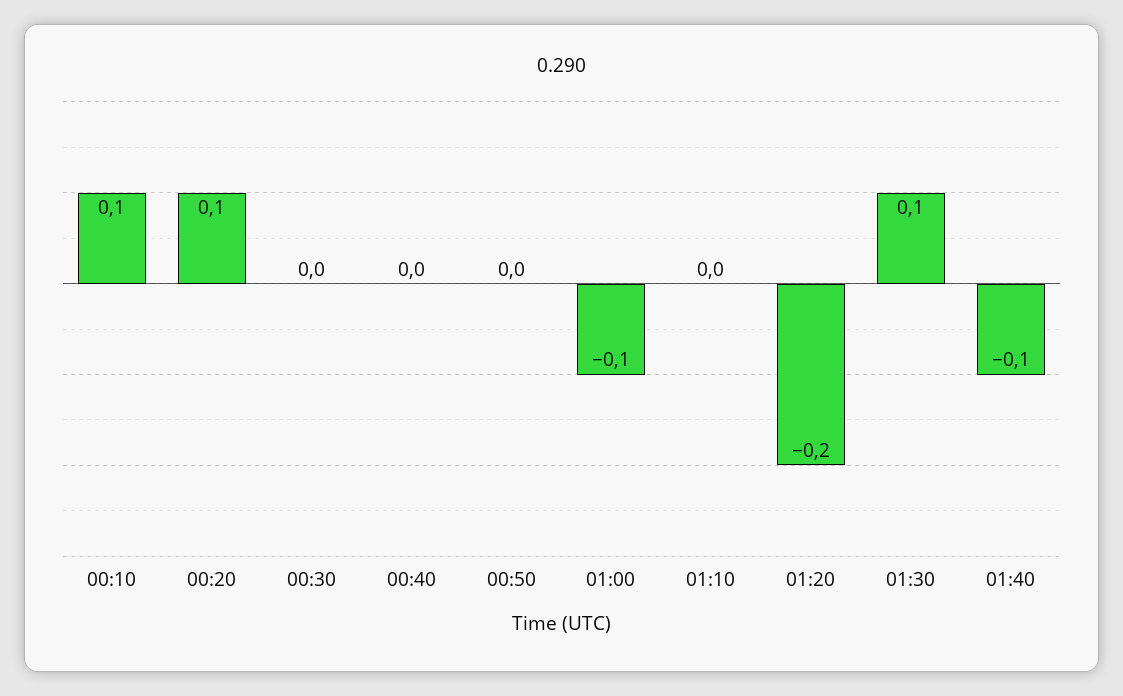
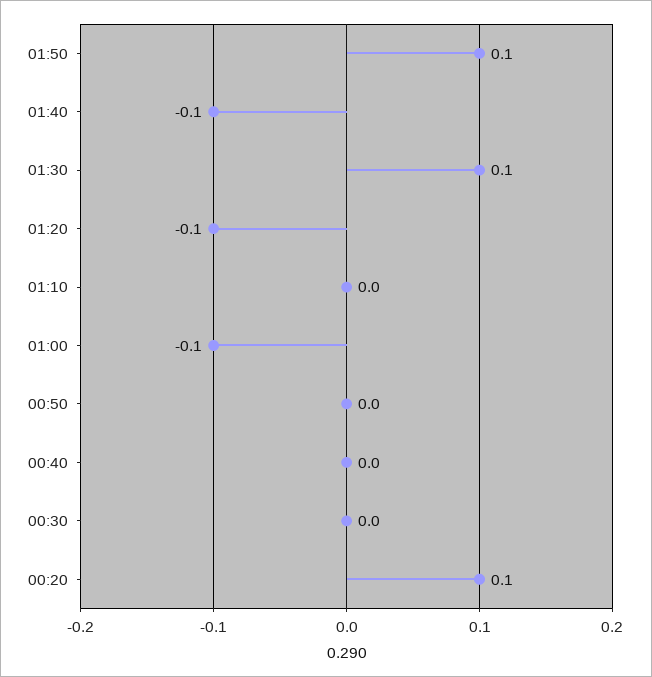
00:10: 0.1 -> none
01:20: -0.2 -> -0.1
01:50: none -> 0.1

